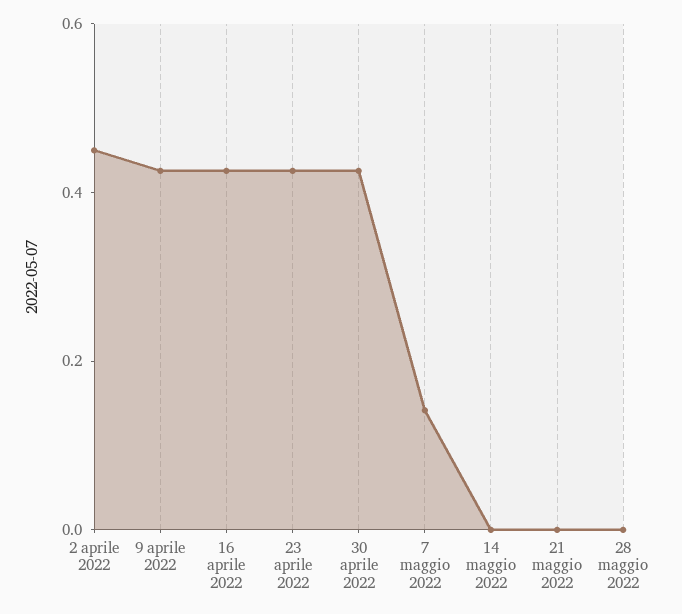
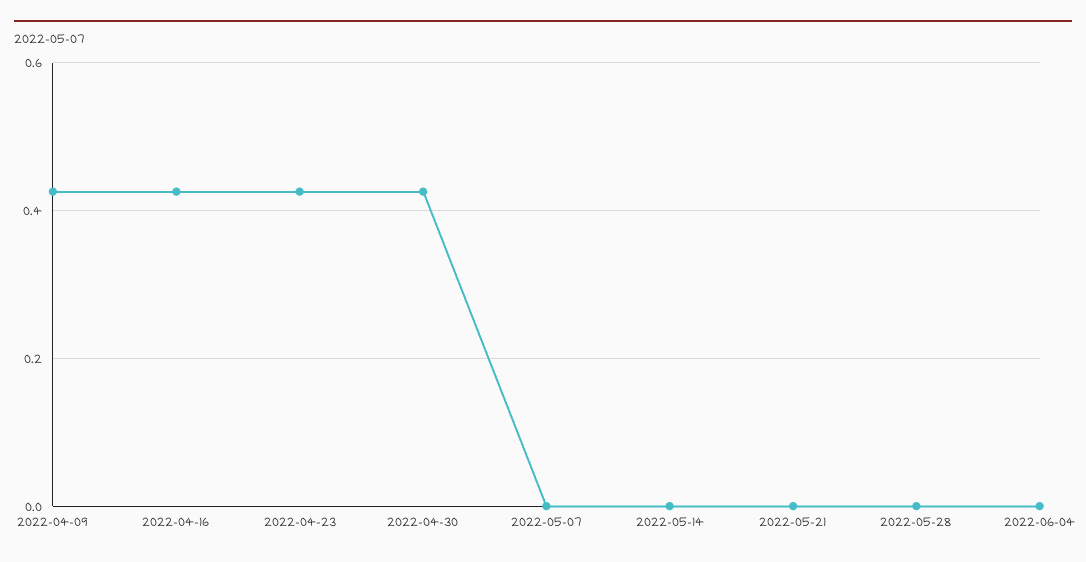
2 aprile 2022: 0.45 -> none
7 maggio 2022: 0.15 -> 0
2022-06-04: none -> 0

